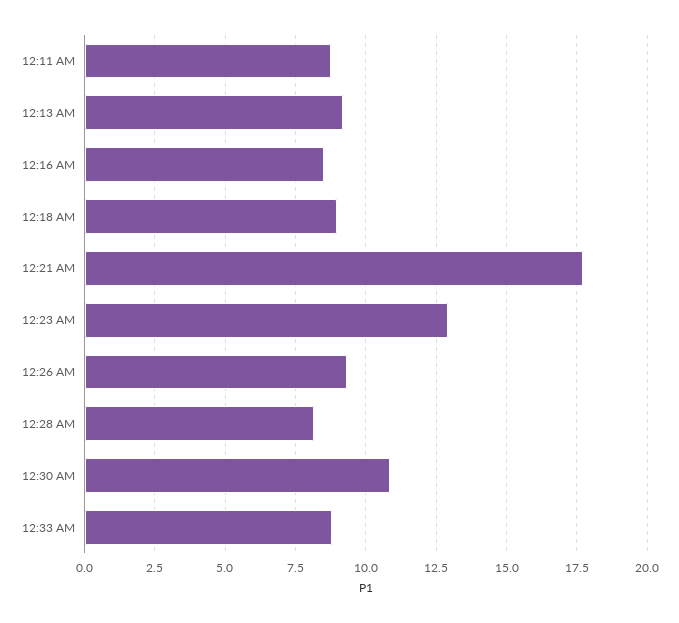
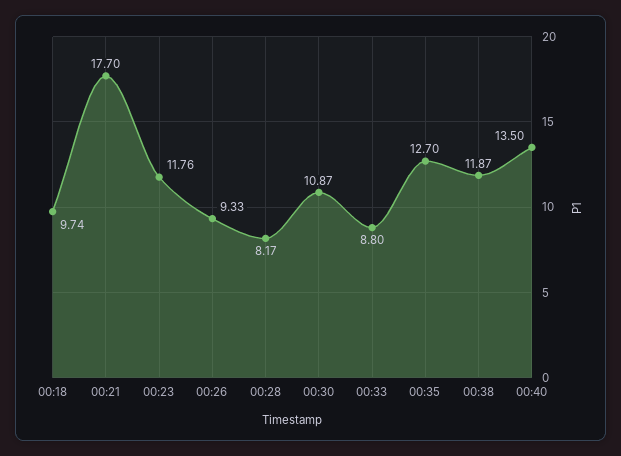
12:11 AM: 8.75 -> none
12:13 AM: 9.25 -> none
12:16 AM: 8.5 -> none
12:18 AM: 9 -> 9.74
12:23 AM: 13 -> 11.76
00:35: none -> 12.7
00:38: none -> 11.87
00:40: none -> 13.5

